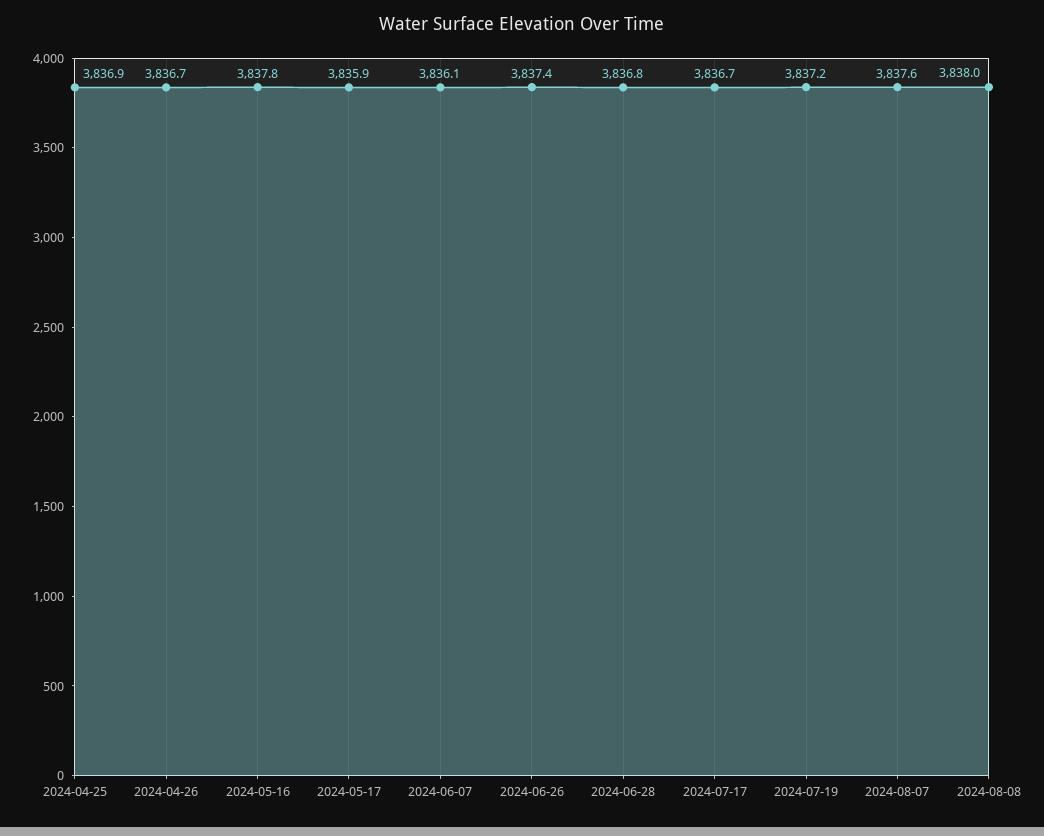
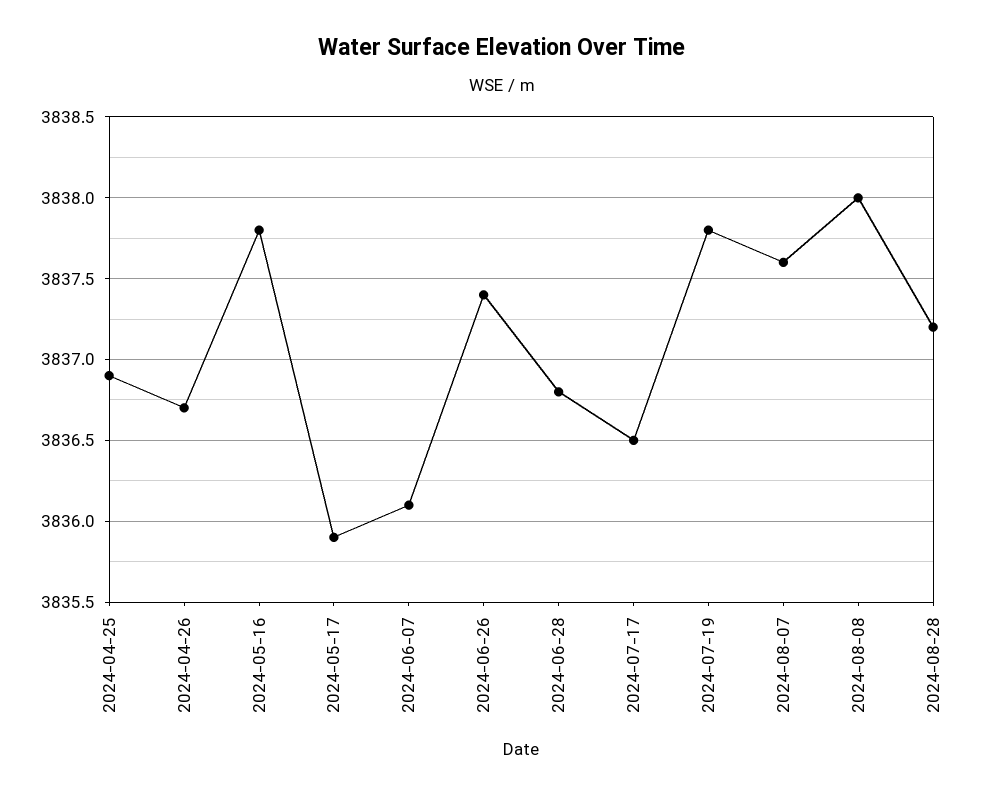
2024-07-17: 3836.7 -> 3836.5
2024-07-19: 3837.2 -> 3837.8
2024-08-28: none -> 3837.2

